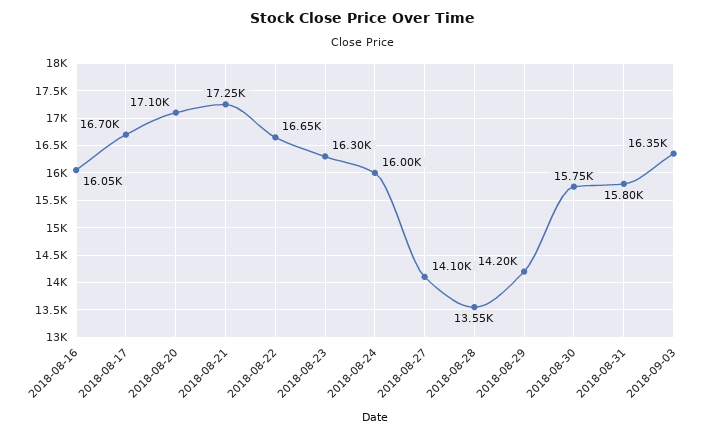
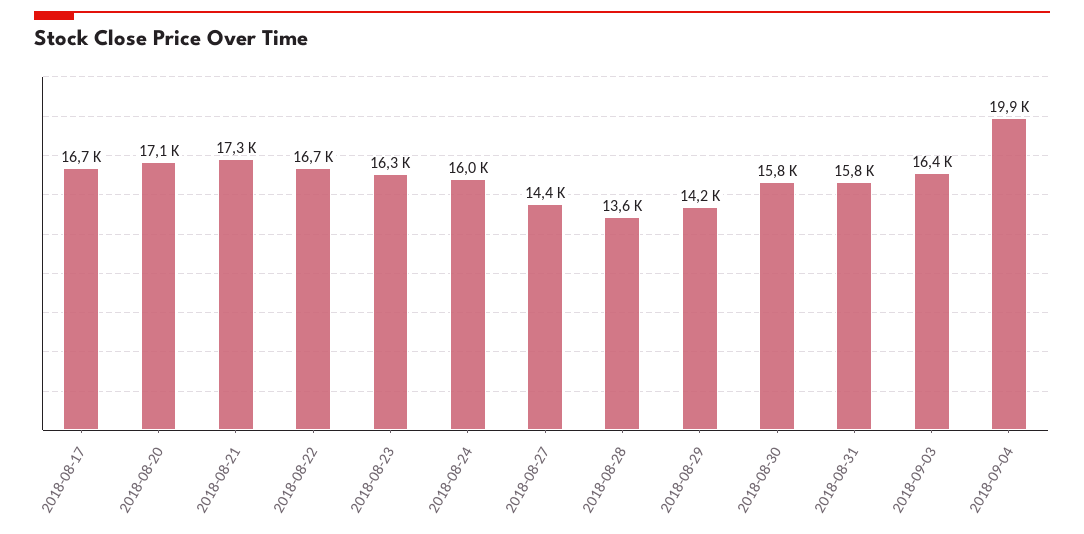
2018-08-16: 16050 -> none
2018-08-27: 14100 -> 14400
2018-09-04: none -> 19900

